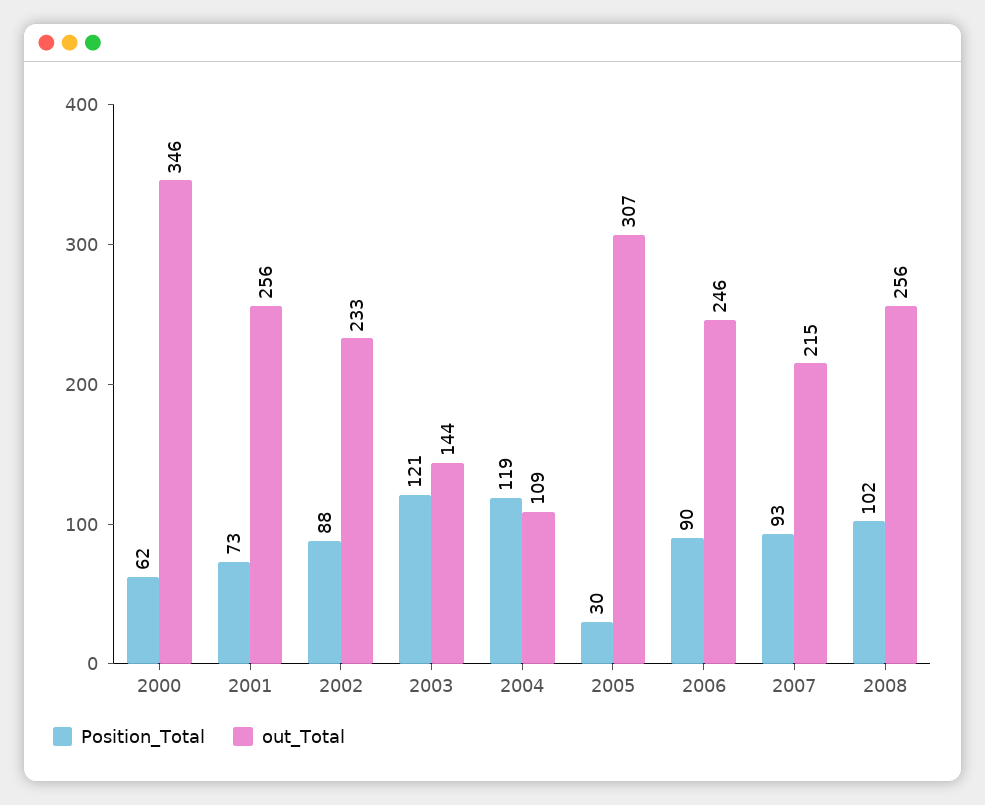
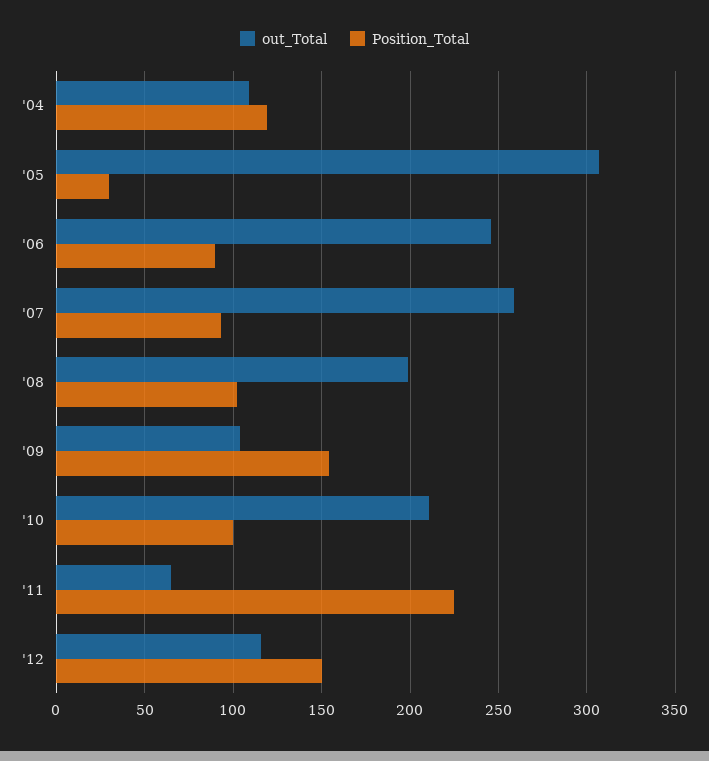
Position_Total, 2000: 62 -> none
out_Total, 2000: 346 -> none
Position_Total, 2001: 73 -> none
out_Total, 2001: 256 -> none
Position_Total, 2002: 88 -> none
out_Total, 2002: 233 -> none
Position_Total, 2003: 121 -> none
out_Total, 2003: 144 -> none
out_Total, 2007: 215 -> 260
out_Total, 2008: 256 -> 200
out_Total, '09: none -> 105
Position_Total, '09: none -> 155
out_Total, '10: none -> 210
Position_Total, '10: none -> 100
out_Total, '11: none -> 65
Position_Total, '11: none -> 225
out_Total, '12: none -> 115
Position_Total, '12: none -> 150

